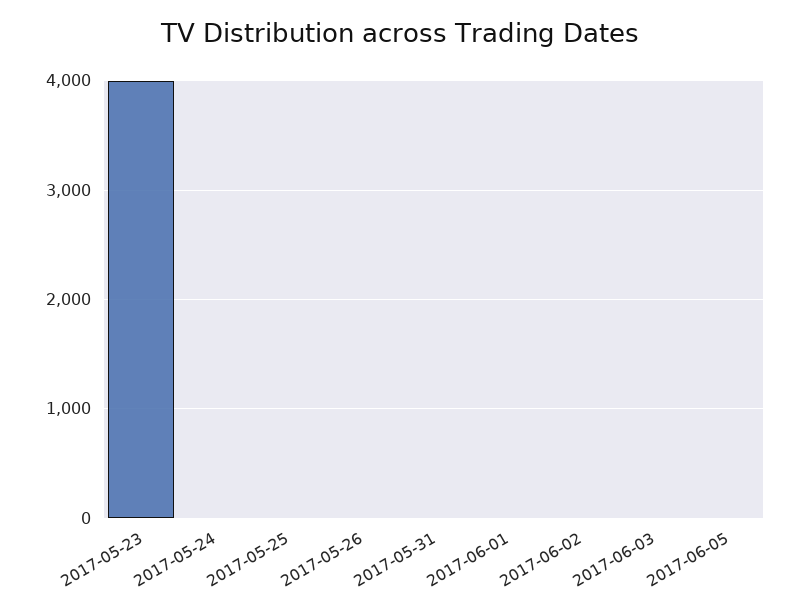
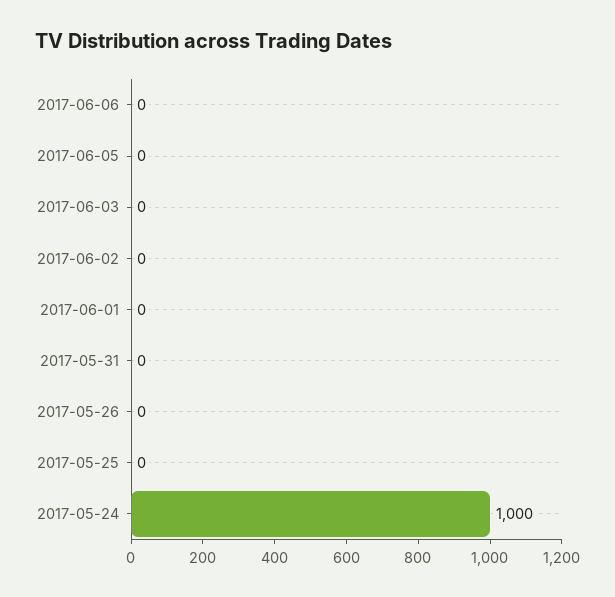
2017-05-23: 4000 -> none
2017-05-24: 0 -> 1000
2017-06-06: none -> 0

